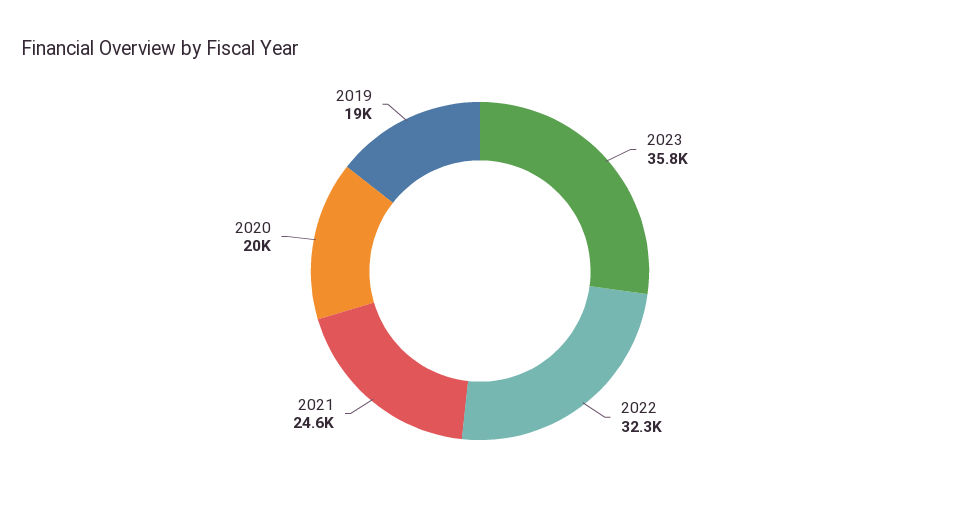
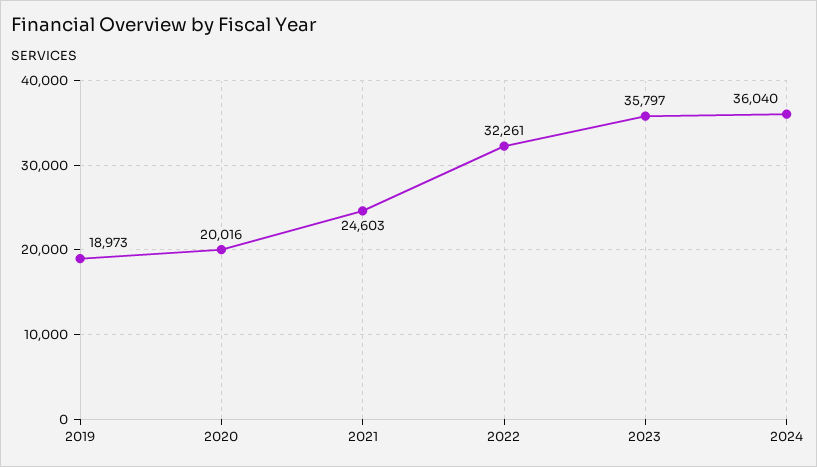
2024: none -> 36040

